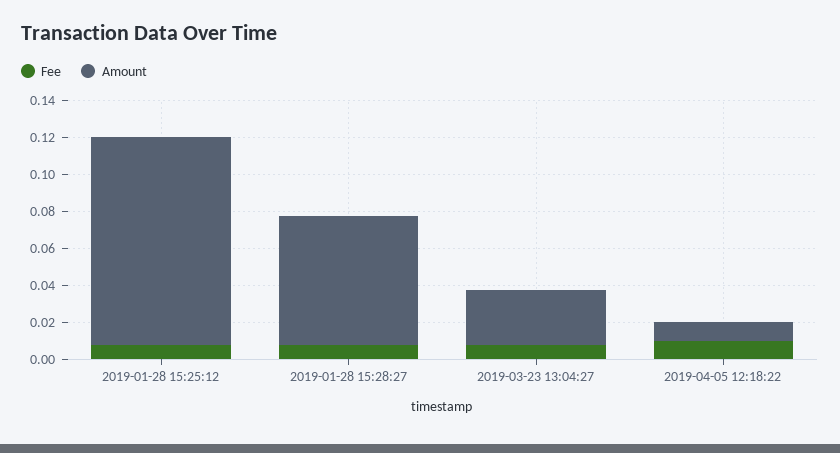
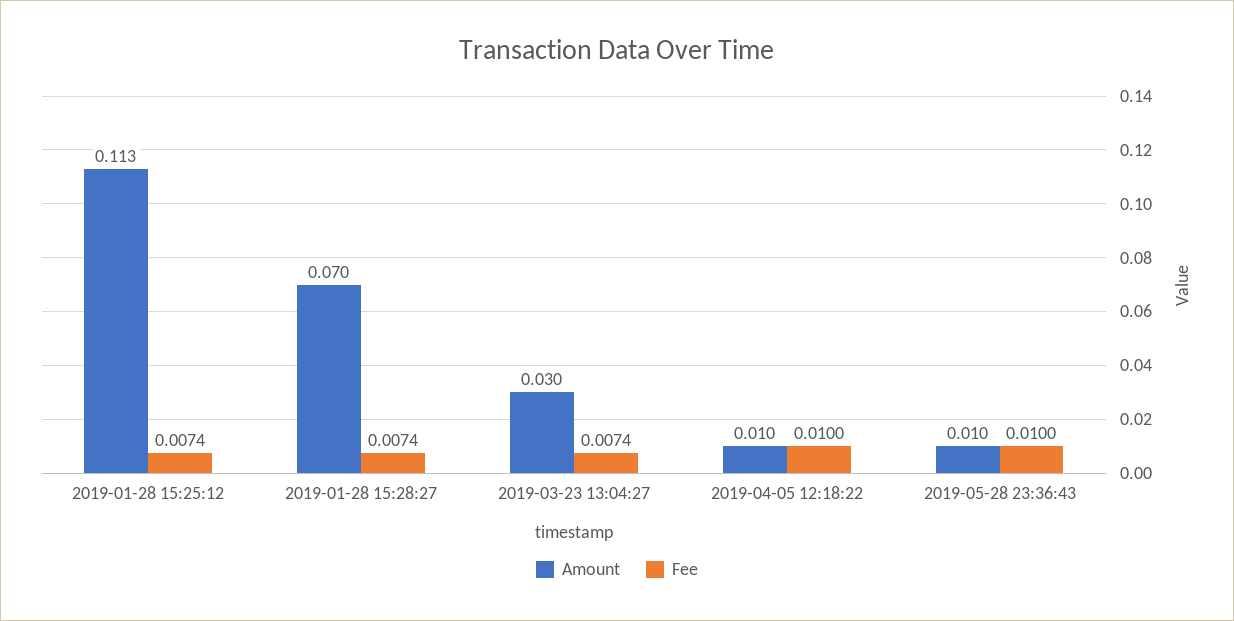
Amount, 2019-05-28 23:36:43: none -> 0.01
Fee, 2019-05-28 23:36:43: none -> 0.01

